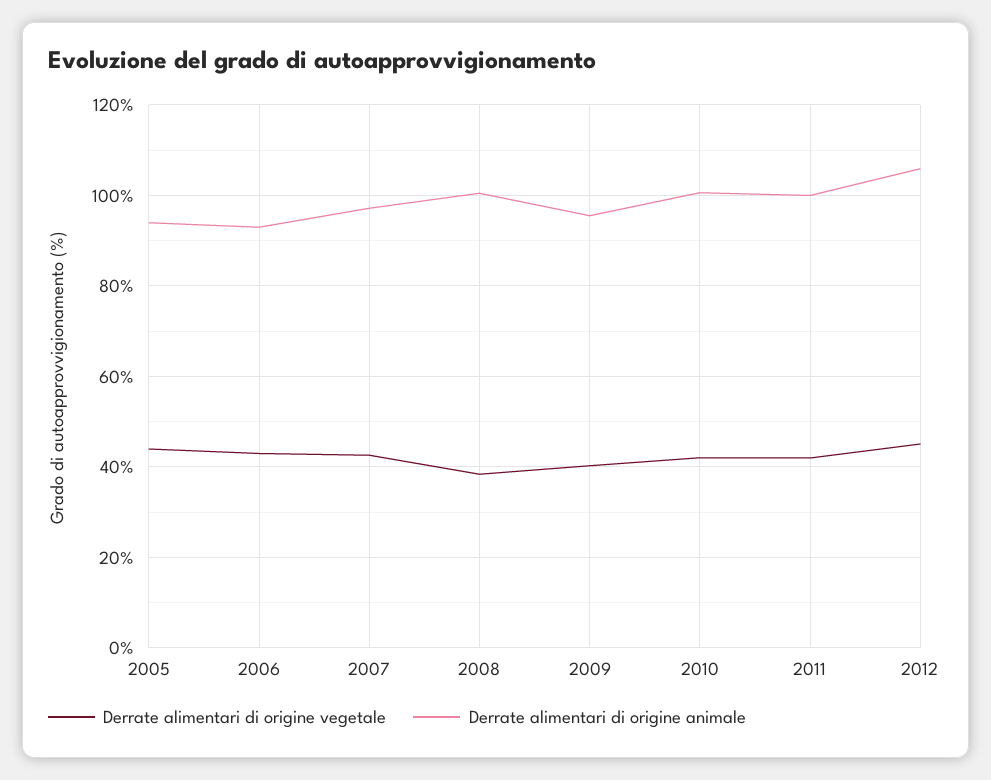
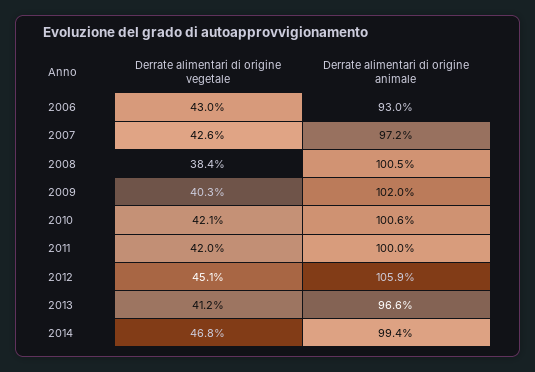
Derrate alimentari di origine vegetale, 2005: 44 -> none
Derrate alimentari di origine animale, 2005: 94 -> none
Derrate alimentari di origine animale, 2009: 96 -> 102
Derrate alimentari di origine vegetale, 2013: none -> 41.2
Derrate alimentari di origine animale, 2013: none -> 96.6
Derrate alimentari di origine vegetale, 2014: none -> 46.8
Derrate alimentari di origine animale, 2014: none -> 99.4

